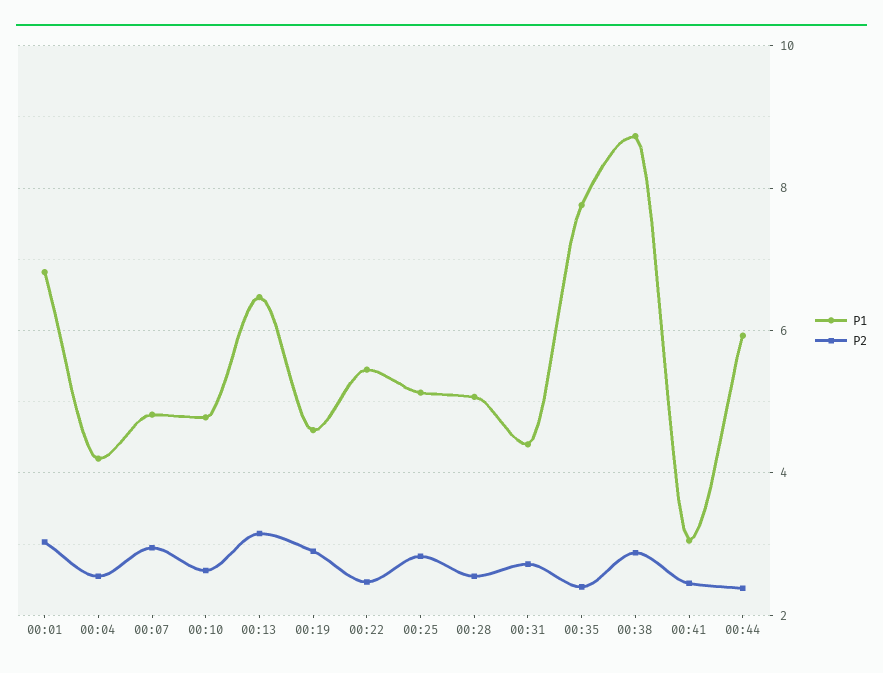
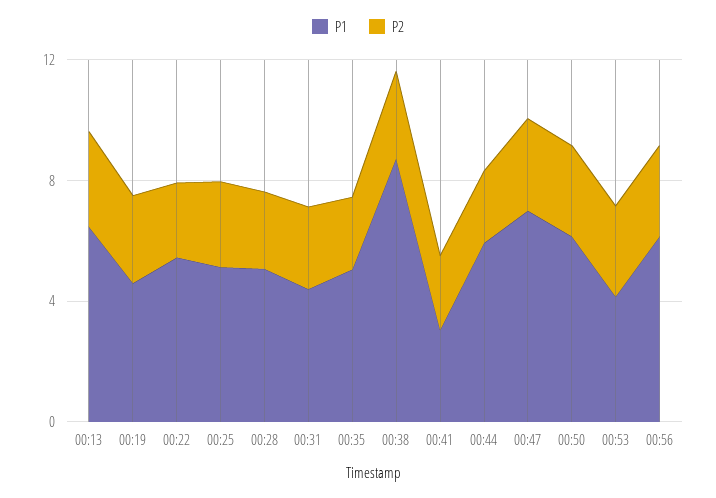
P1, 00:01: 6.8 -> none
P2, 00:01: 3 -> none
P1, 00:04: 4.2 -> none
P2, 00:04: 2.6 -> none
P1, 00:07: 4.8 -> none
P2, 00:07: 3 -> none
P1, 00:10: 4.8 -> none
P2, 00:10: 2.6 -> none
P1, 00:35: 7.8 -> 5
P1, 00:47: none -> 7
P2, 00:47: none -> 3
P1, 00:50: none -> 6
P2, 00:50: none -> 3
P1, 00:53: none -> 4
P2, 00:53: none -> 3
P1, 00:56: none -> 6
P2, 00:56: none -> 3

